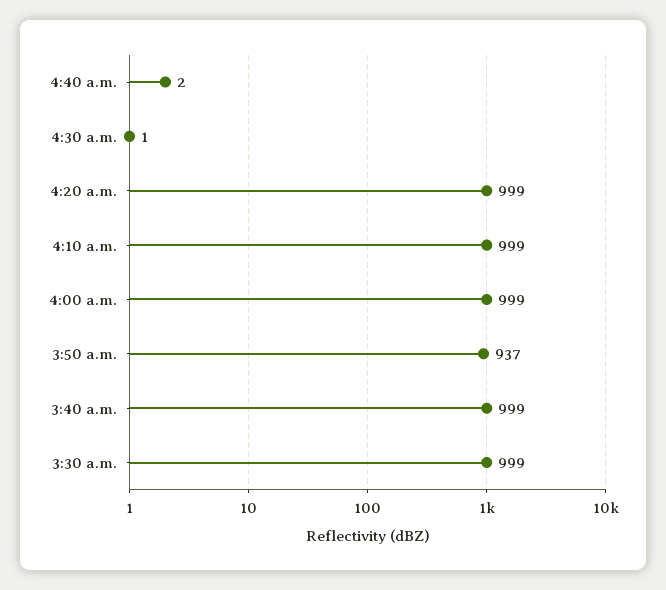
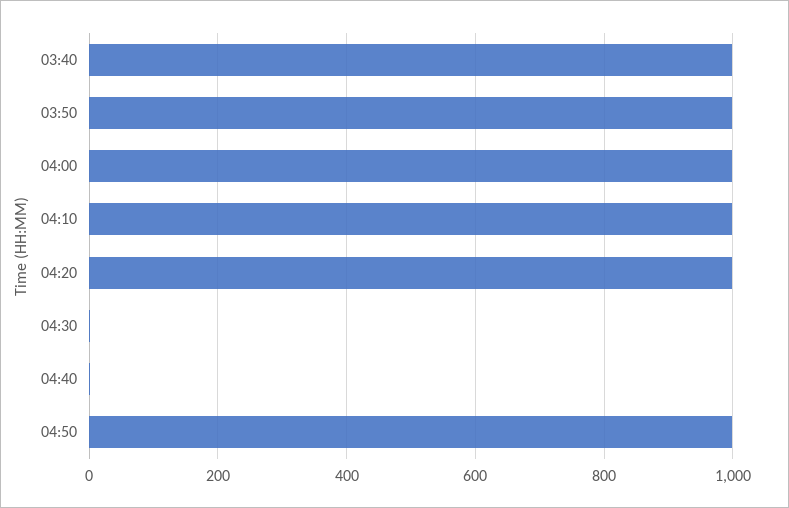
3:50 a.m.: 937 -> 1000
3:30 a.m.: 999 -> none
04:50: none -> 1000

